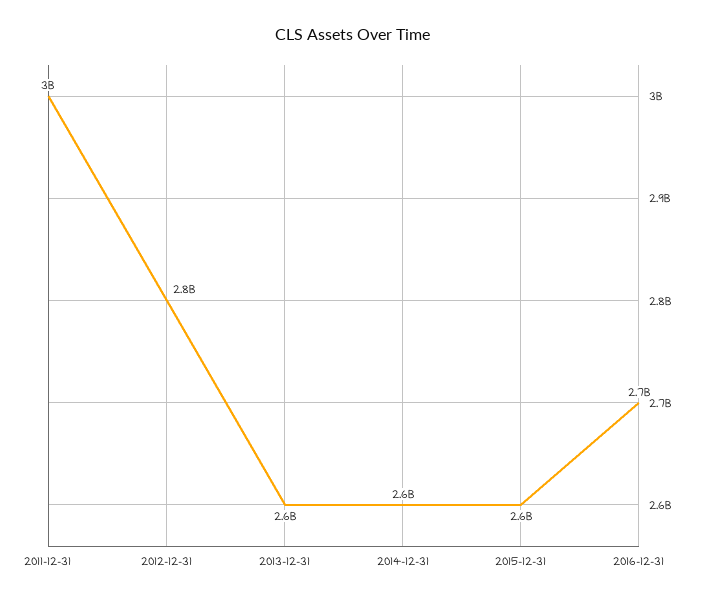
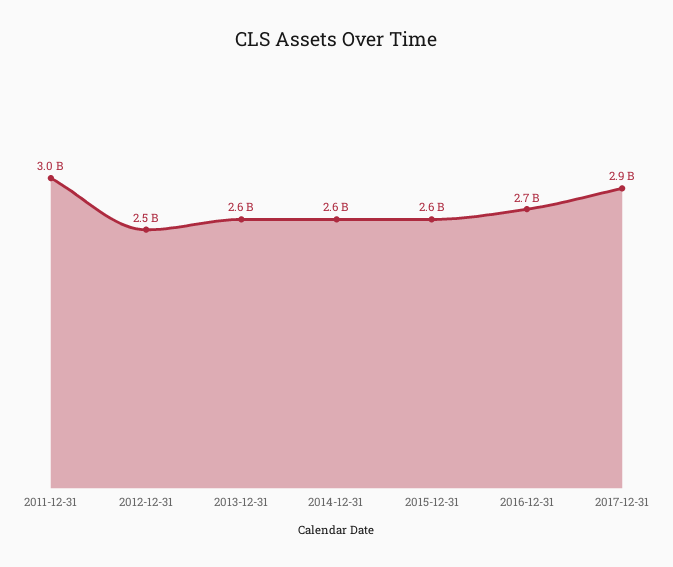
2012-12-31: 2800000000 -> 2500000000
2017-12-31: none -> 2900000000

